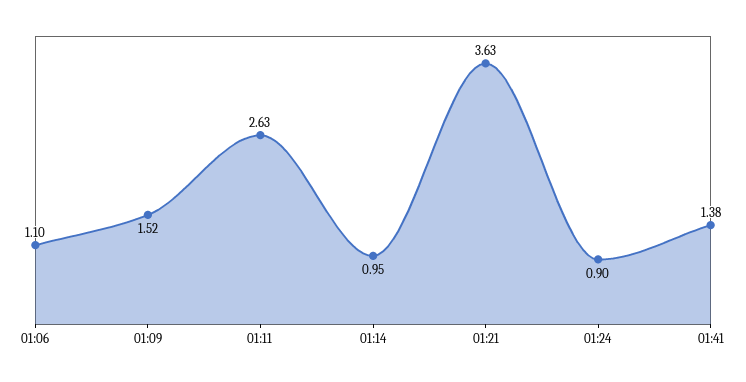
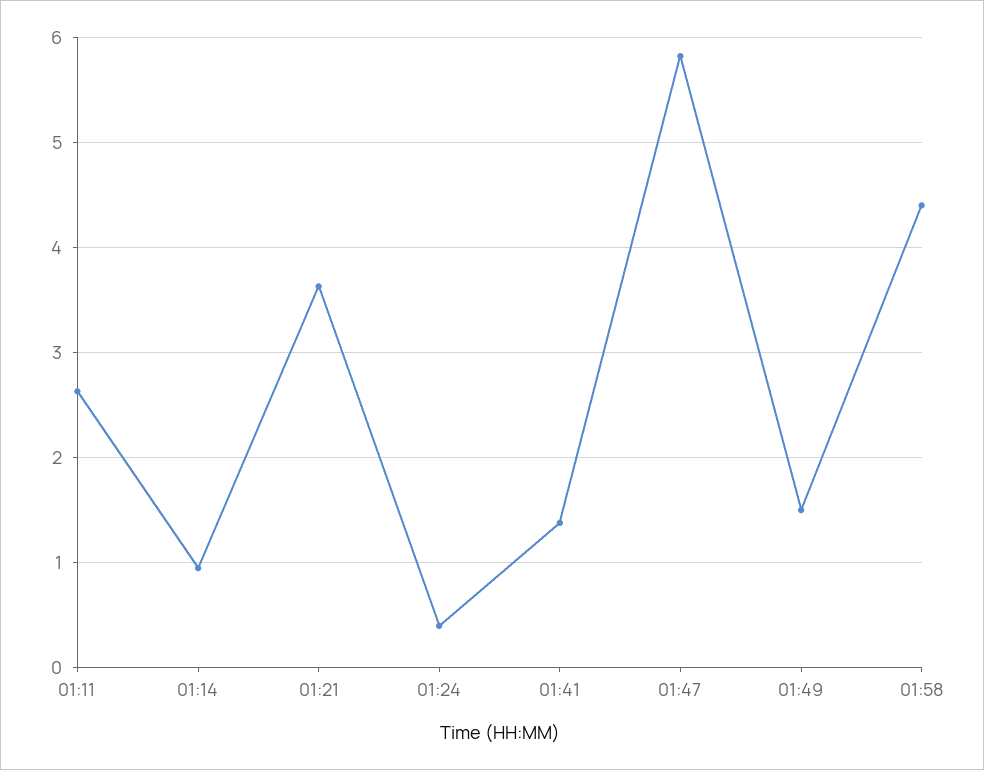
01:06: 1.1 -> none
01:09: 1.52 -> none
01:24: 0.9 -> 0.4
01:47: none -> 5.8
01:49: none -> 1.5
01:58: none -> 4.4

